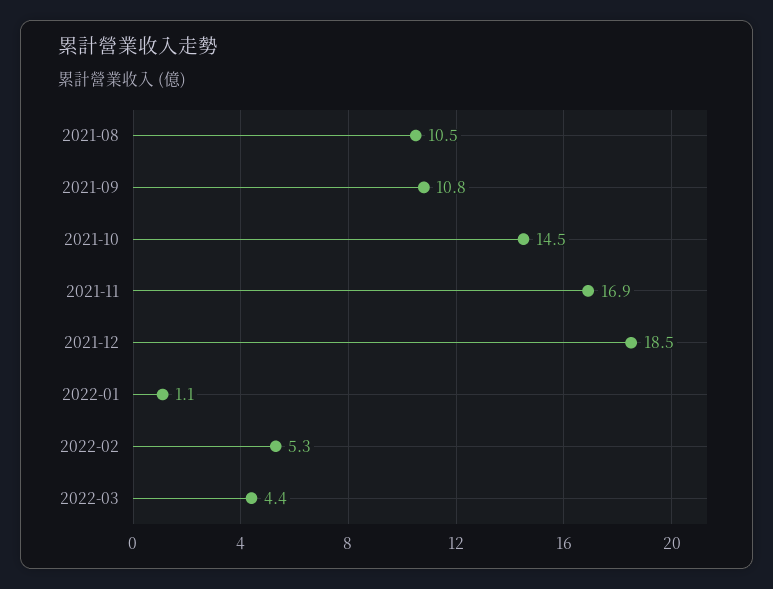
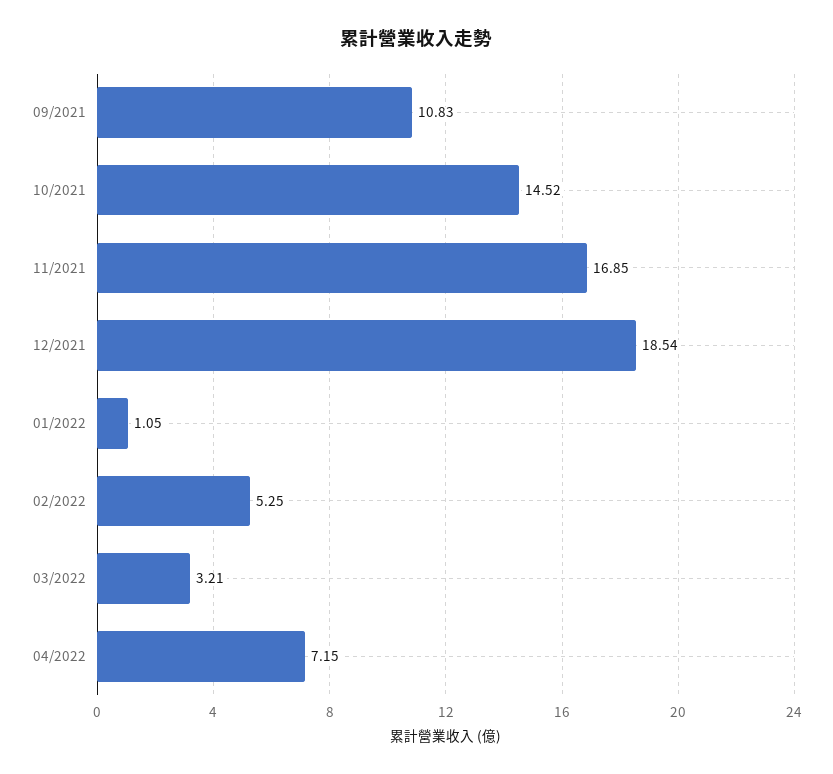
2021-08: 10.5 -> none
2022-03: 4.4 -> 3.21
04/2022: none -> 7.15

